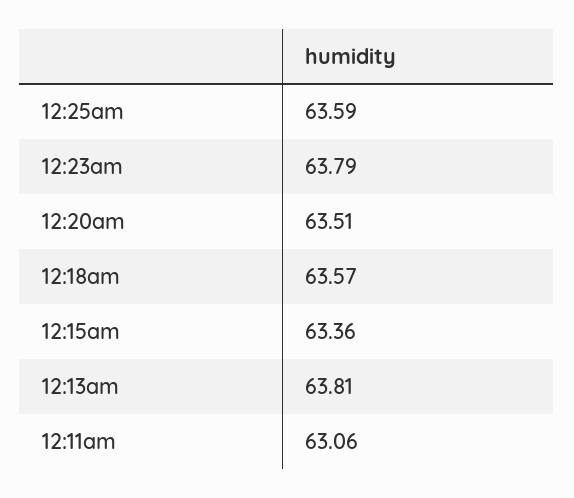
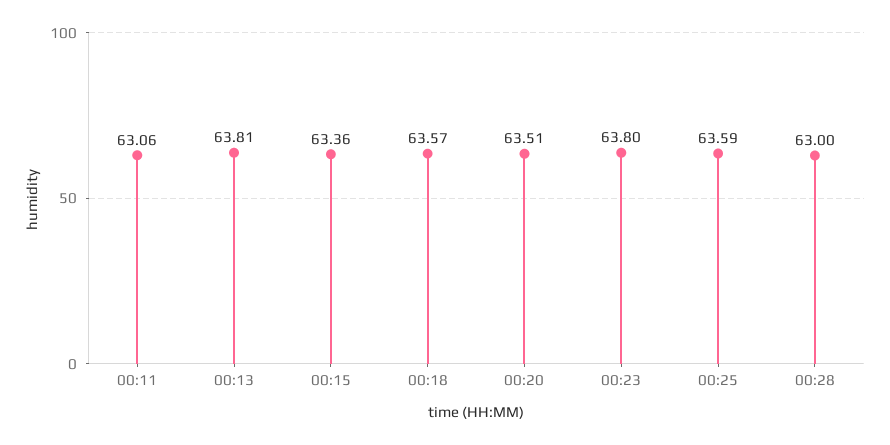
12:23am: 63.79 -> 63.8
00:28: none -> 63

